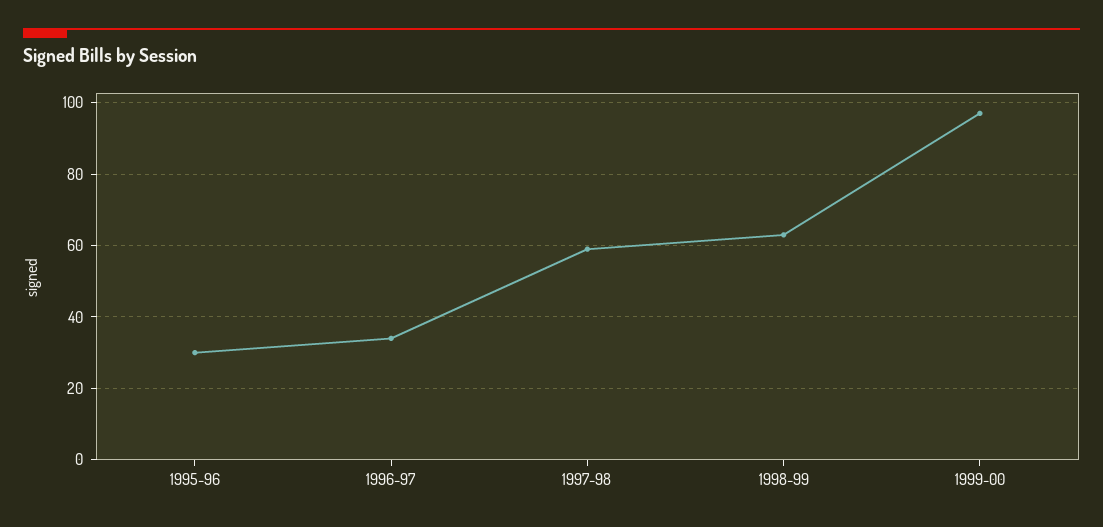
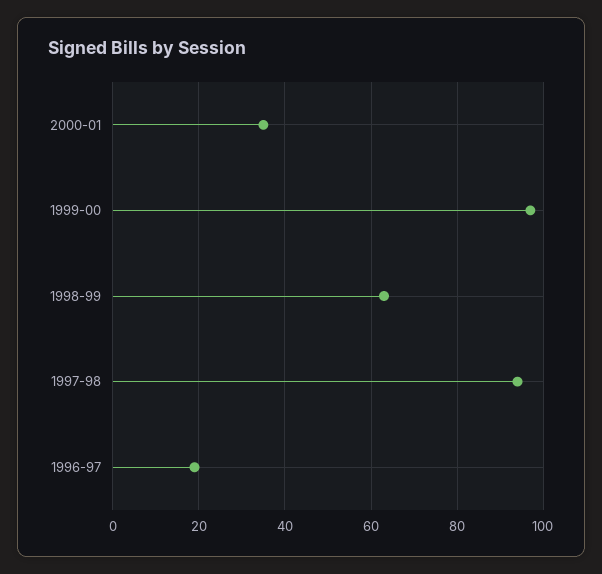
1995-96: 30 -> none
1996-97: 35 -> 20
1997-98: 60 -> 95
2000-01: none -> 35

